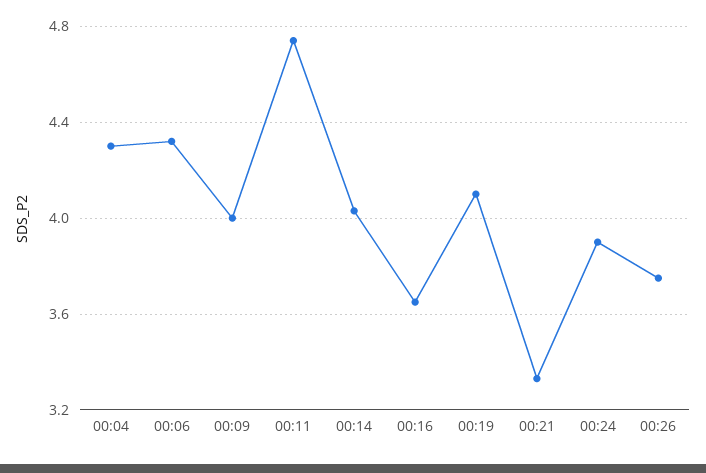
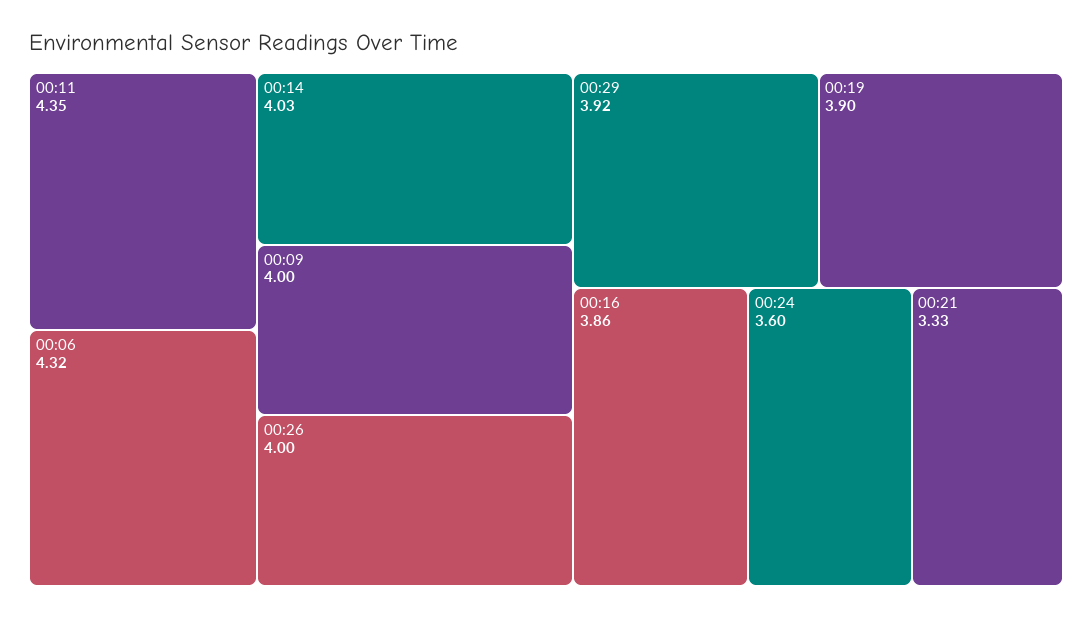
00:04: 4.3 -> none
00:11: 4.75 -> 4.35
00:16: 3.65 -> 3.86
00:19: 4.1 -> 3.9
00:24: 3.9 -> 3.6
00:26: 3.75 -> 4
00:29: none -> 3.92

